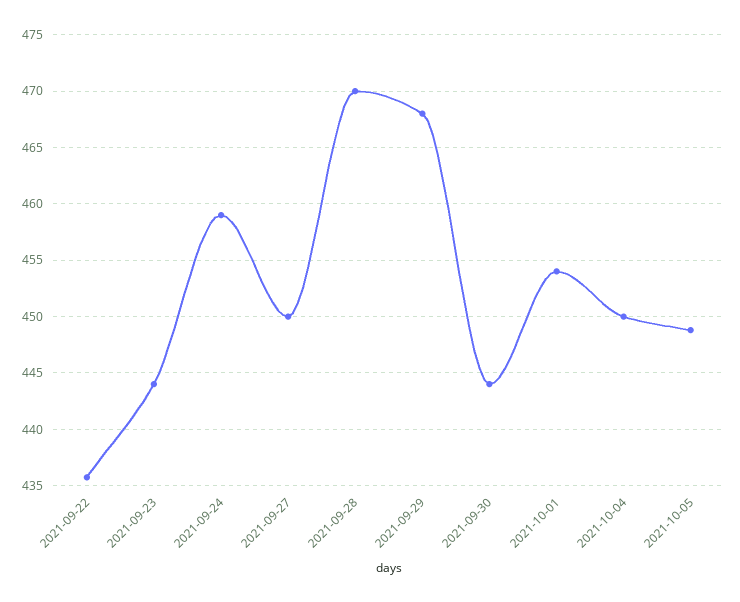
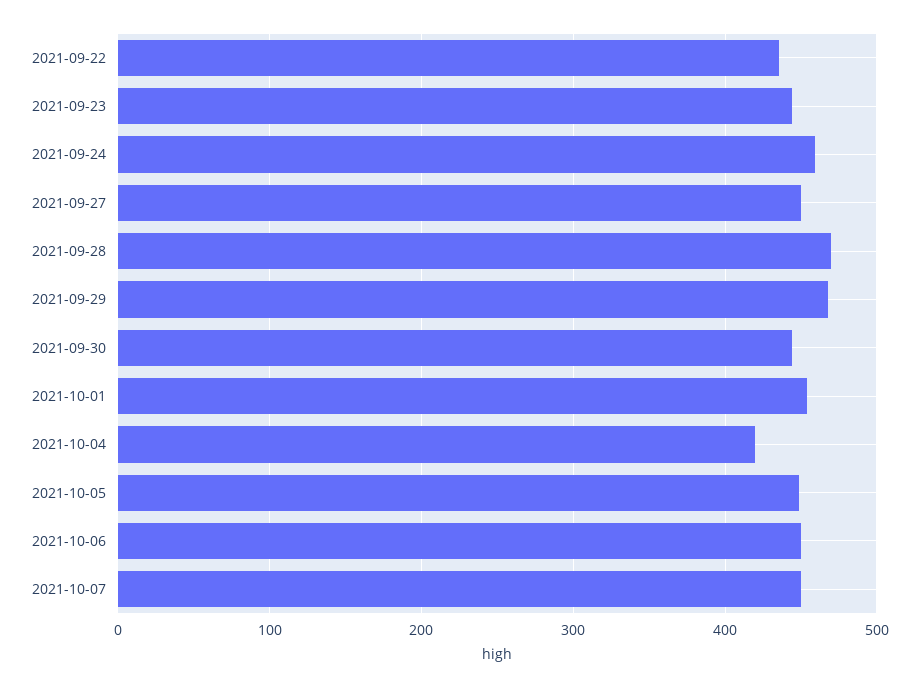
2021-10-04: 450 -> 420
2021-10-06: none -> 450
2021-10-07: none -> 450

